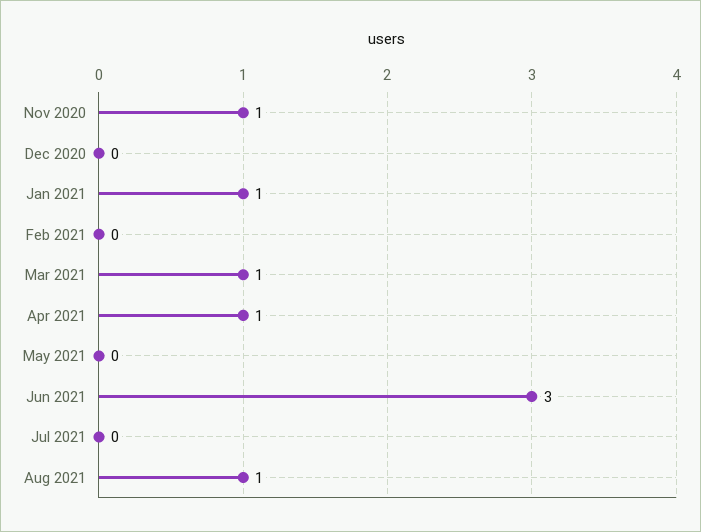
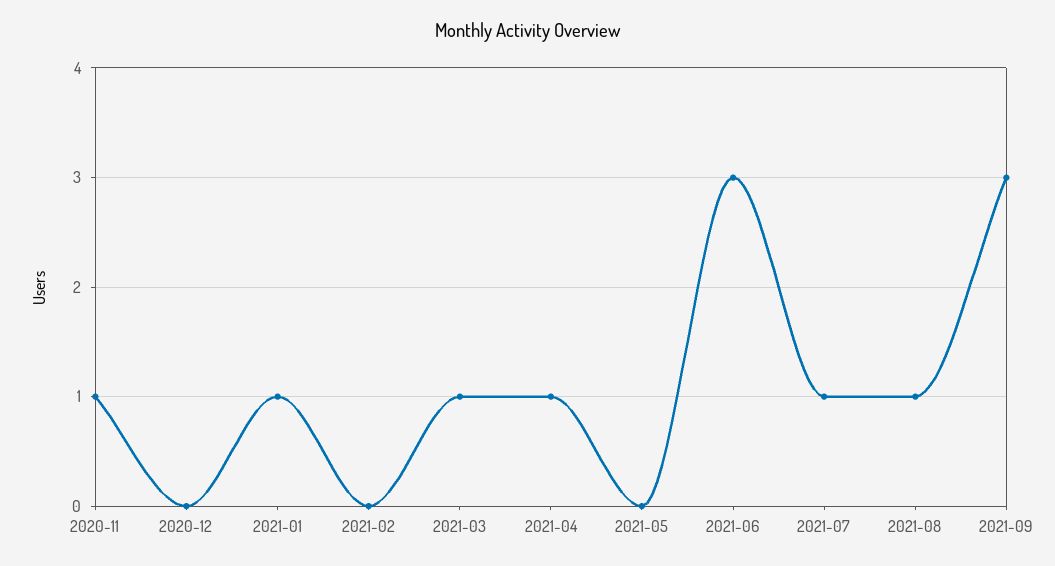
Jul 2021: 0 -> 1
2021-09: none -> 3

